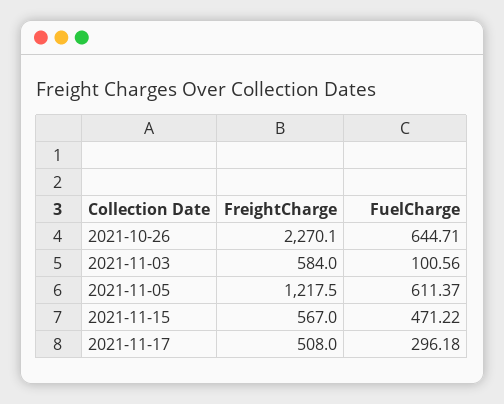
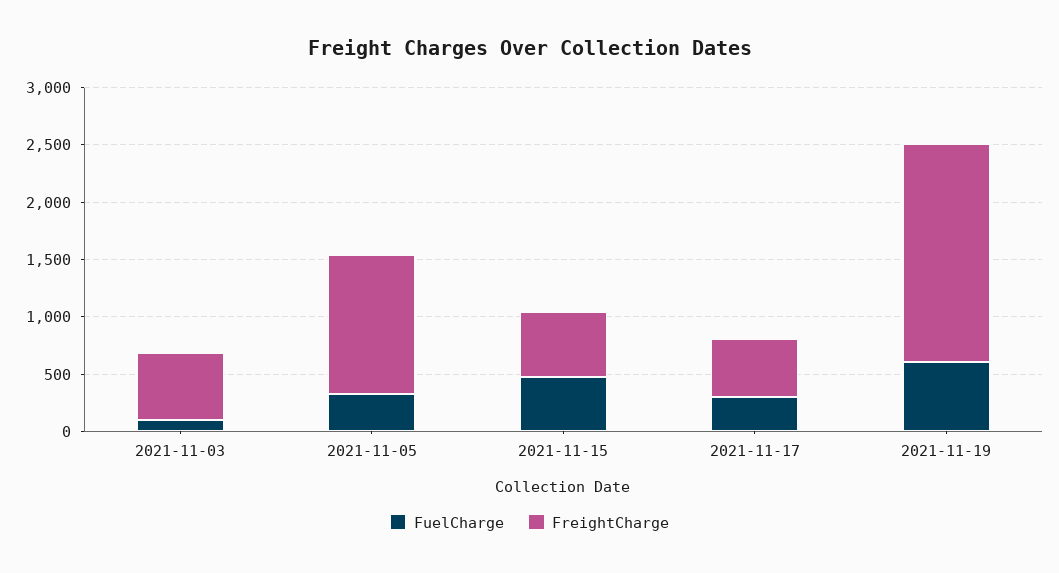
FreightCharge, 2021-10-26: 2270.1 -> none
FuelCharge, 2021-10-26: 644.71 -> none
FuelCharge, 2021-11-05: 611.37 -> 300
FuelCharge, 2021-11-19: none -> 600
FreightCharge, 2021-11-19: none -> 1900

